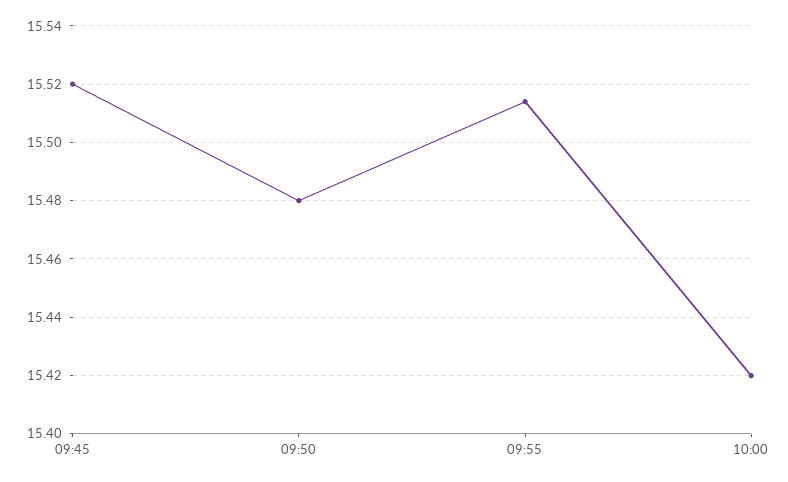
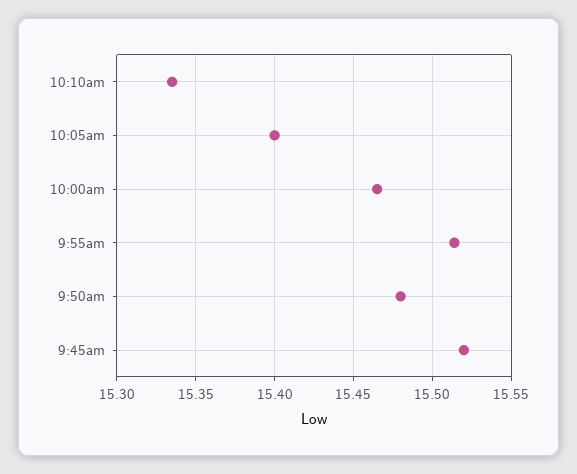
10:00: 15.42 -> 15.465
10:10am: none -> 15.335
10:05am: none -> 15.4

